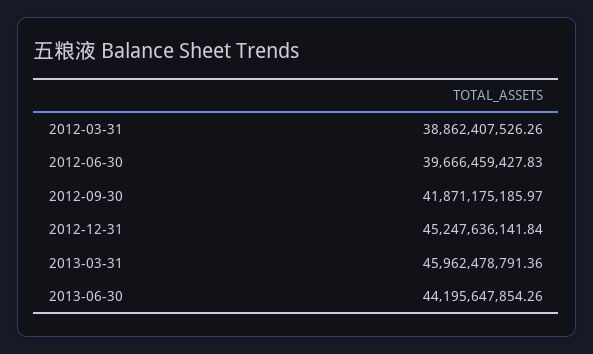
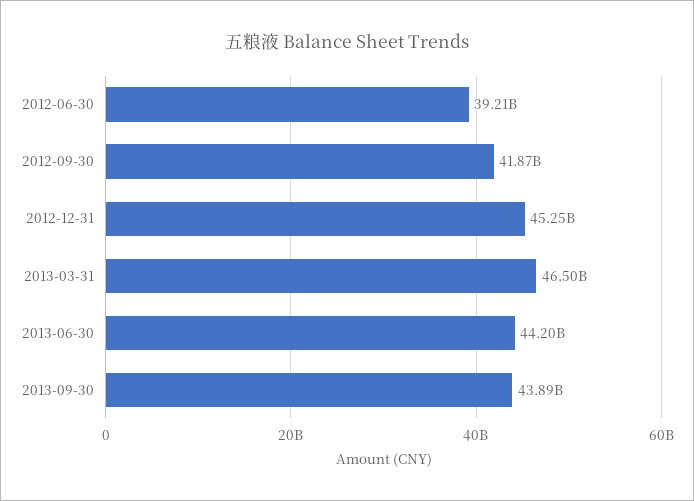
2012-03-31: 38862407526.26 -> none
2012-06-30: 39666459427.83 -> 39210000000
2013-03-31: 45962478791.36 -> 46500000000
2013-09-30: none -> 43890000000

